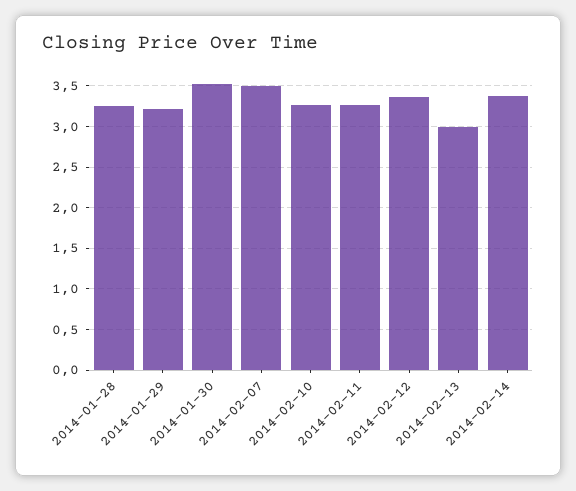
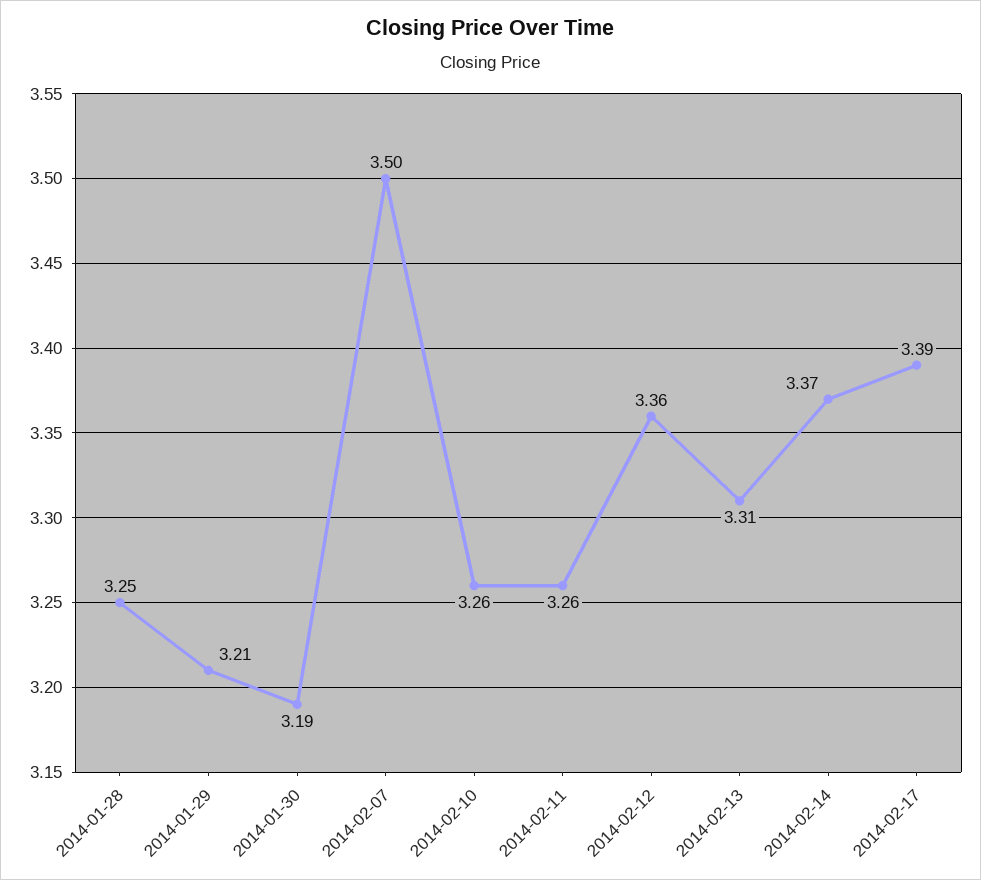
2014-01-30: 3.5 -> 3.19
2014-02-13: 3 -> 3.31
2014-02-17: none -> 3.39

